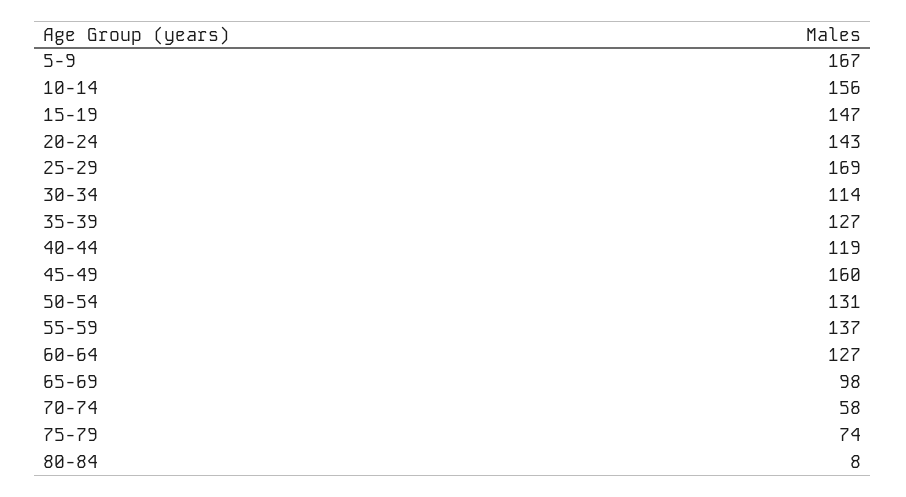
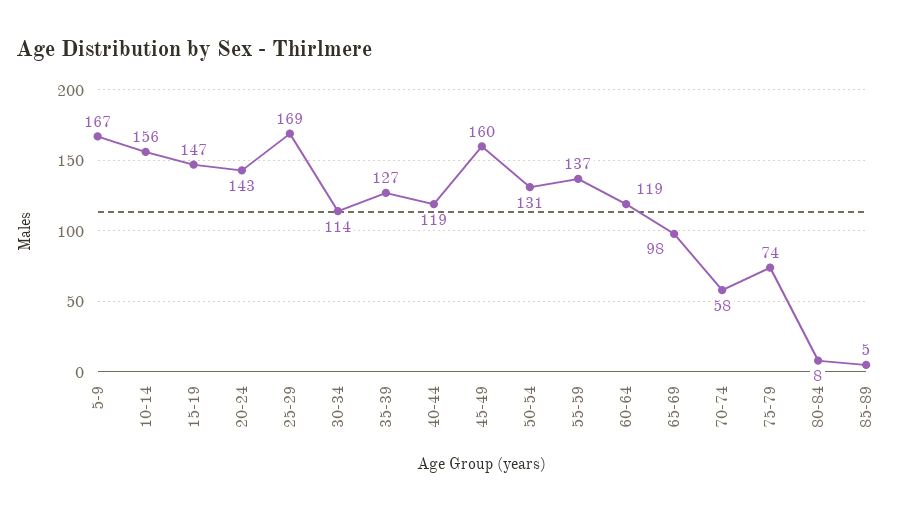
60-64: 127 -> 119
85-89: none -> 5

